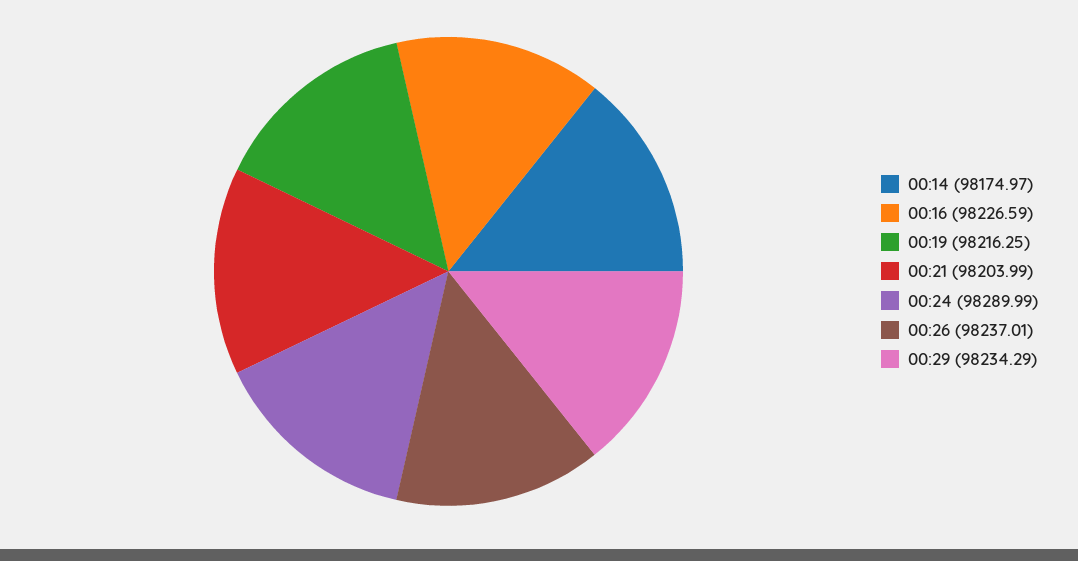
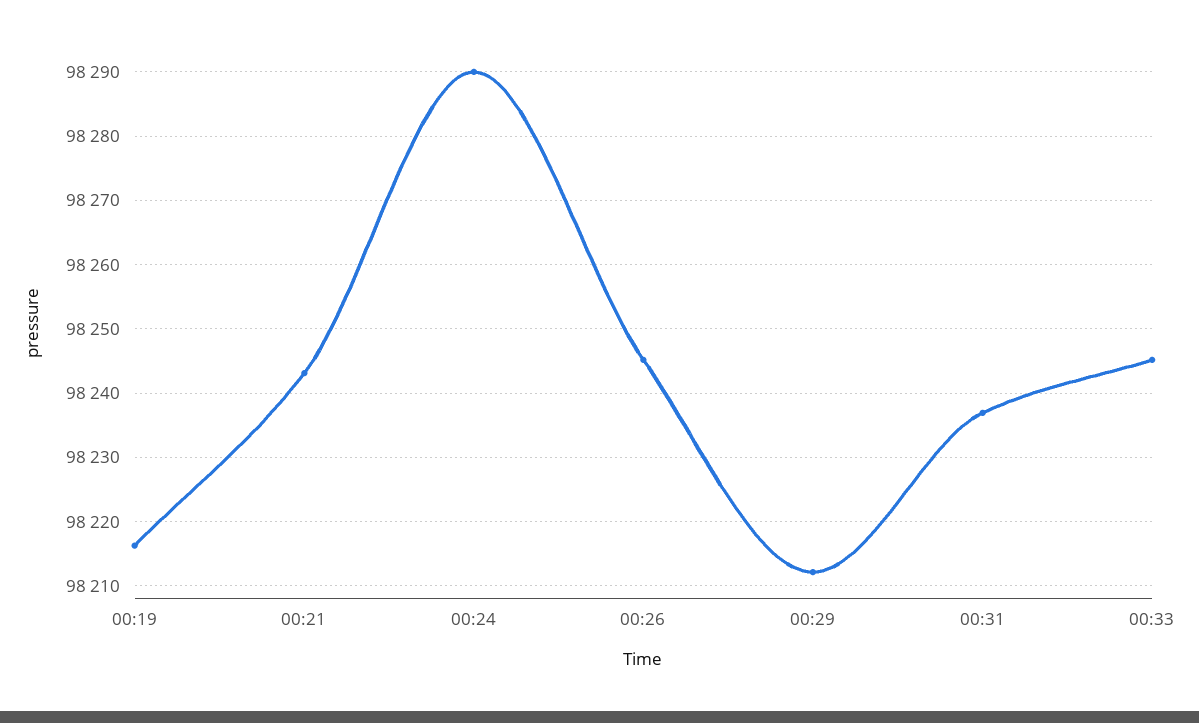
00:14: 98174.97 -> none
00:16: 98226.59 -> none
00:21: 98203.99 -> 98243
00:26: 98237.01 -> 98245
00:29: 98234.29 -> 98212
00:31: none -> 98237
00:33: none -> 98245

